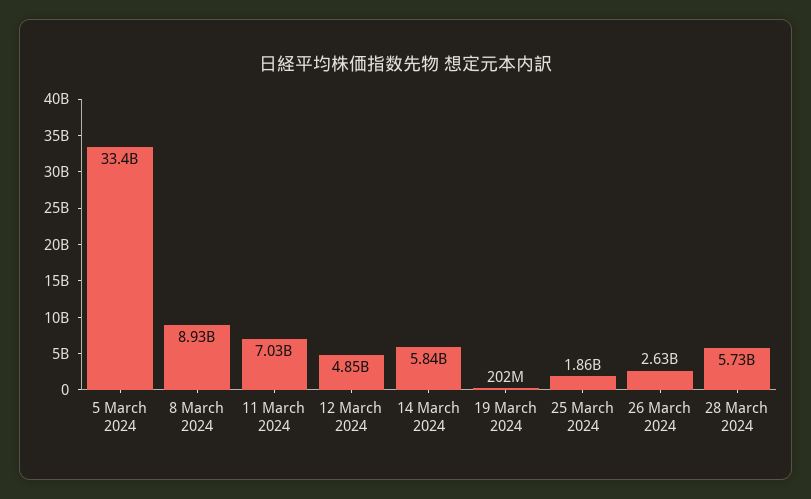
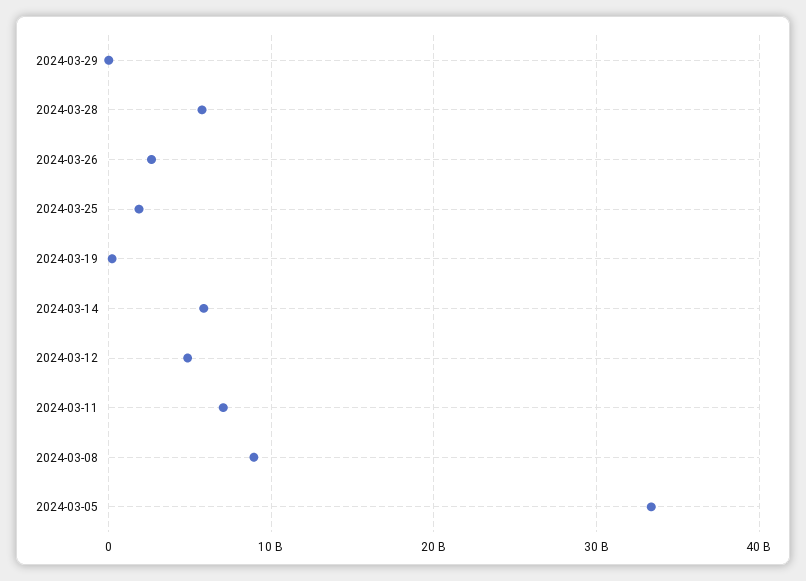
2024-03-29: none -> 0

